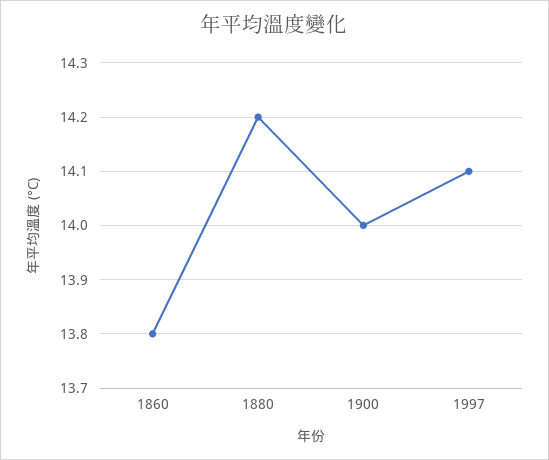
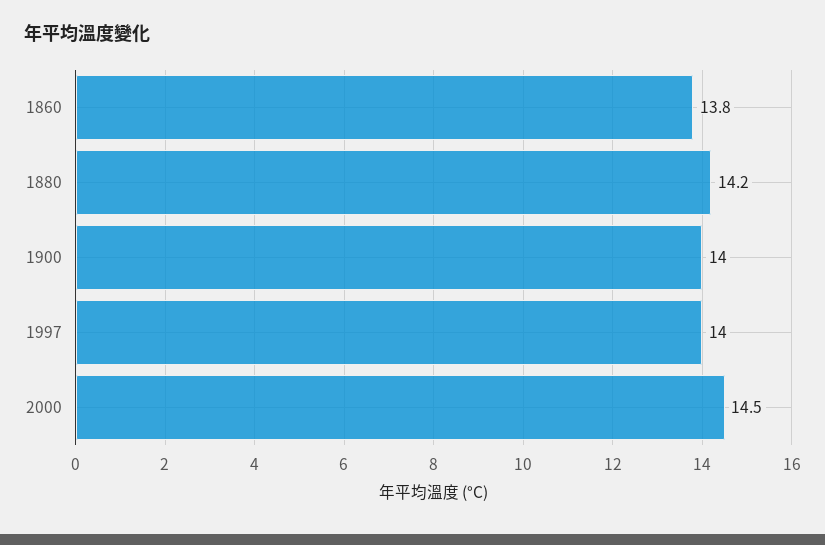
1997: 14.1 -> 14
2000: none -> 14.5

